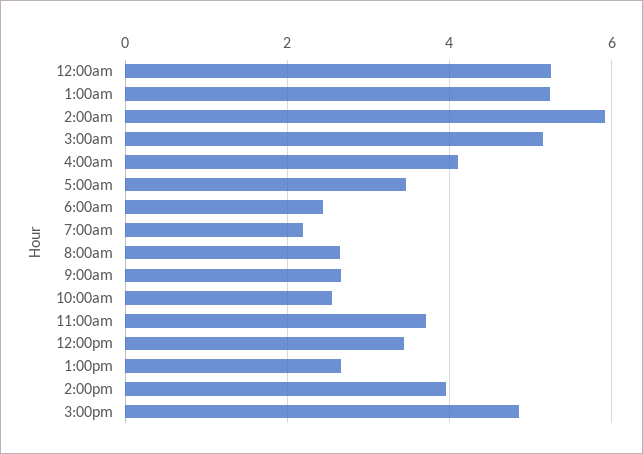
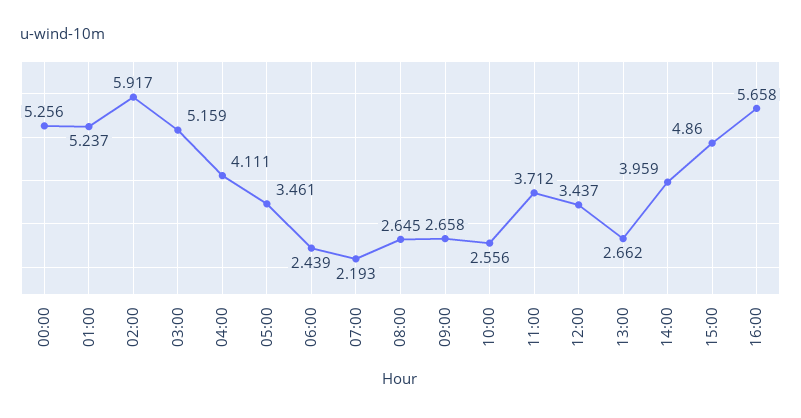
16:00: none -> 5.658

